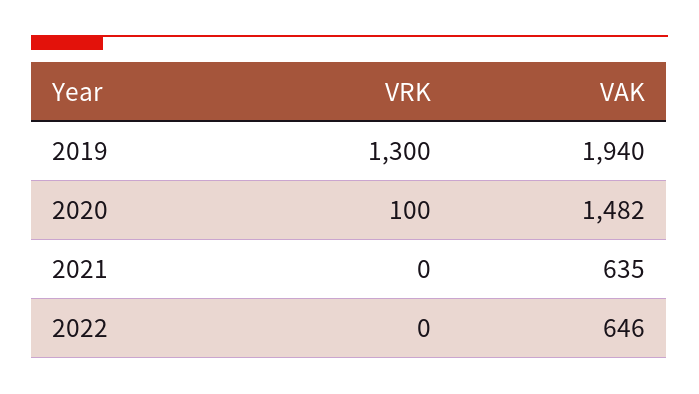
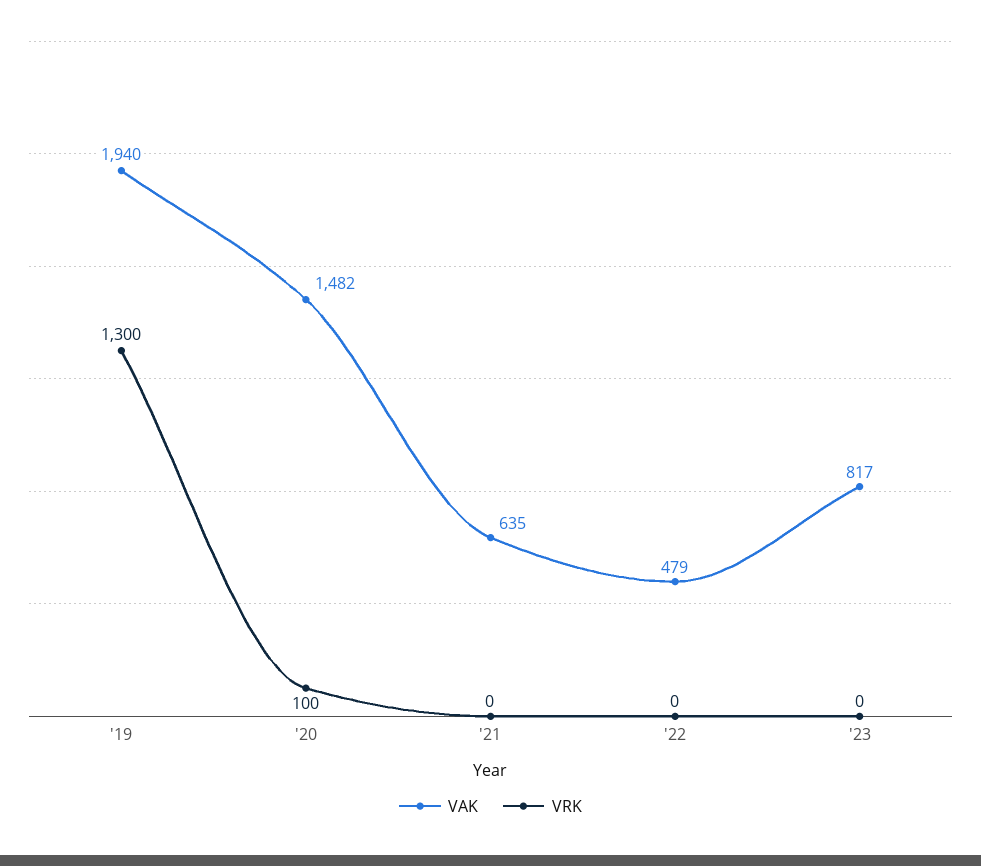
VAK, 2022: 646 -> 479
VAK, '23: none -> 817
VRK, '23: none -> 0

